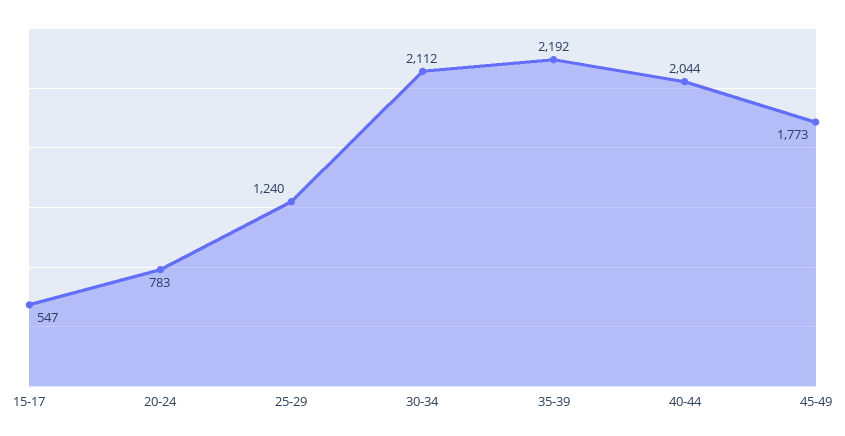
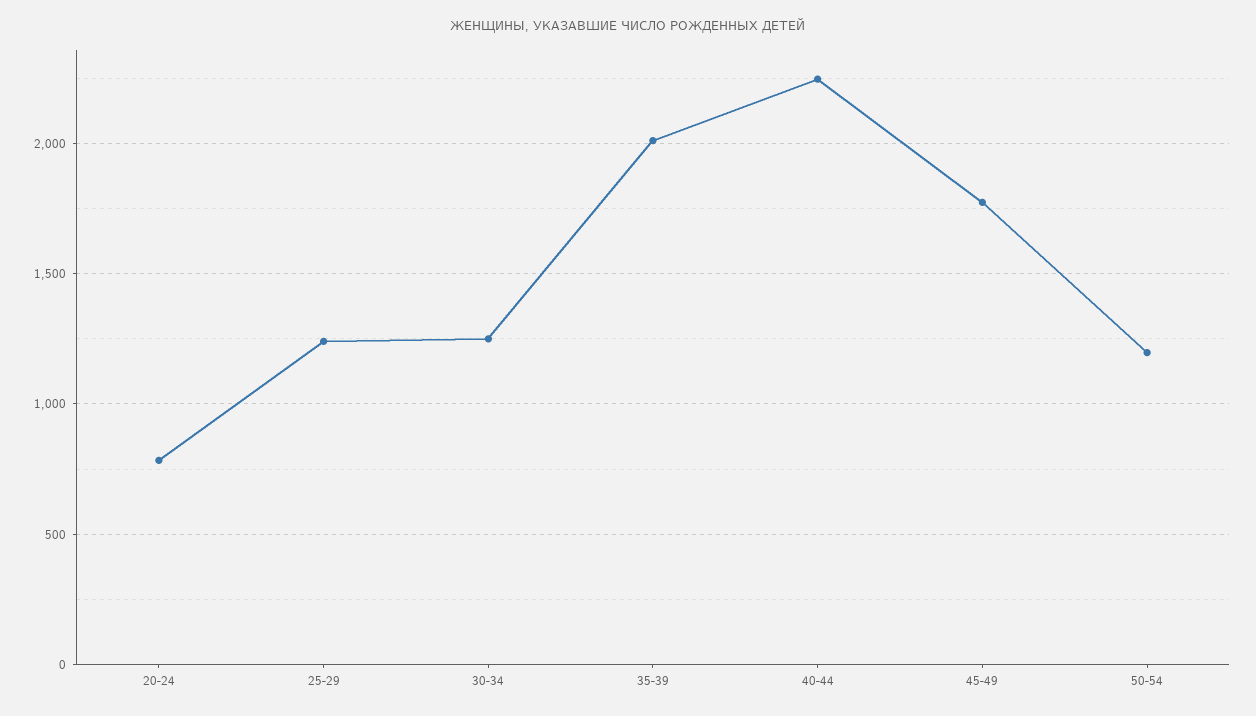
15-17: 547 -> none
30-34: 2112 -> 1250
35-39: 2192 -> 2000
40-44: 2044 -> 2250
50-54: none -> 1200

